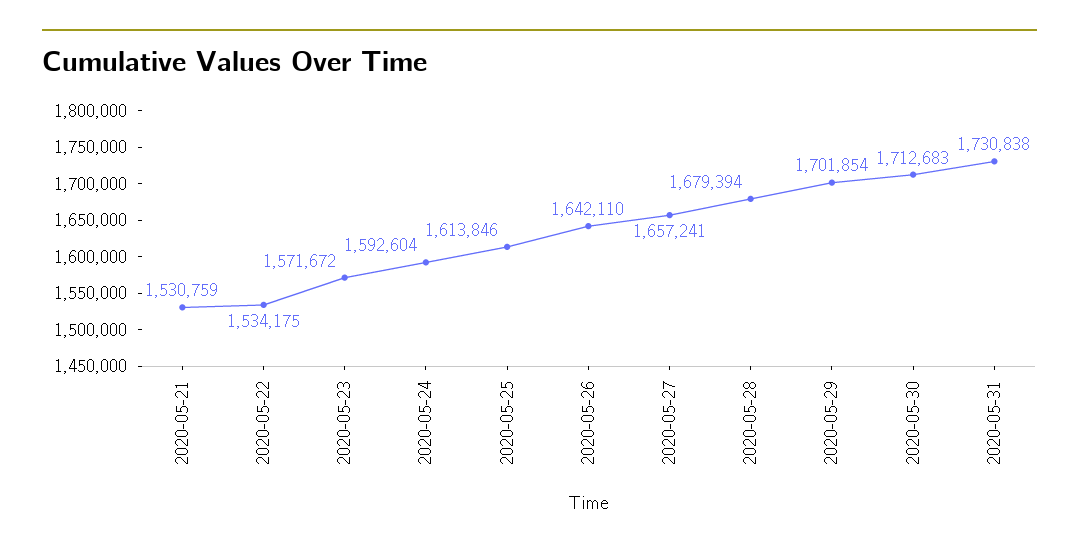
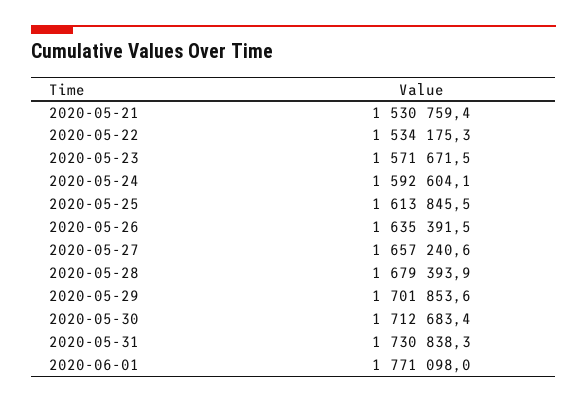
2020-05-26: 1642110 -> 1635391.5
2020-06-01: none -> 1771098

